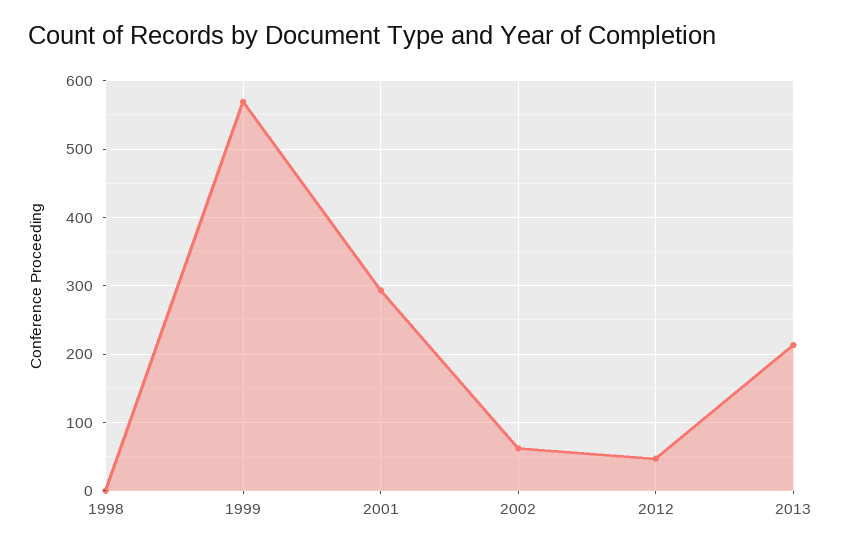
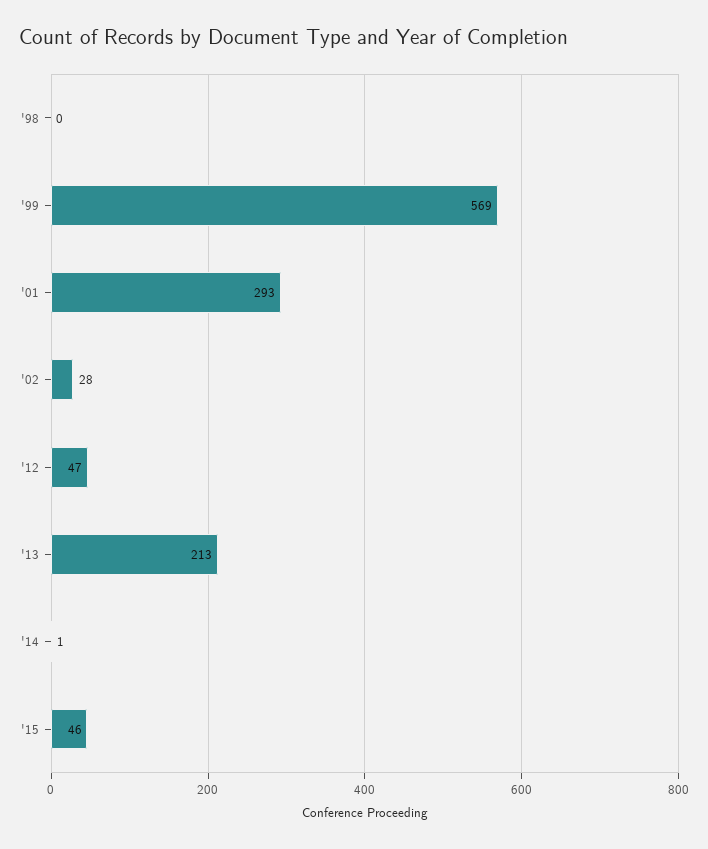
2002: 60 -> 28
'14: none -> 1
'15: none -> 46

